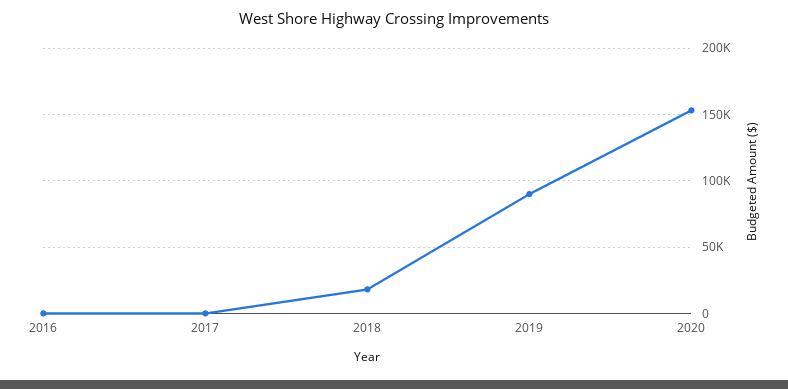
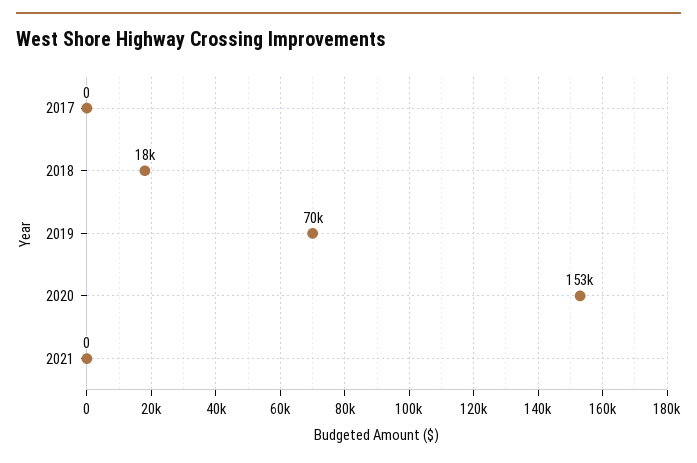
2016: 0 -> none
2019: 90000 -> 70000
2021: none -> 0

